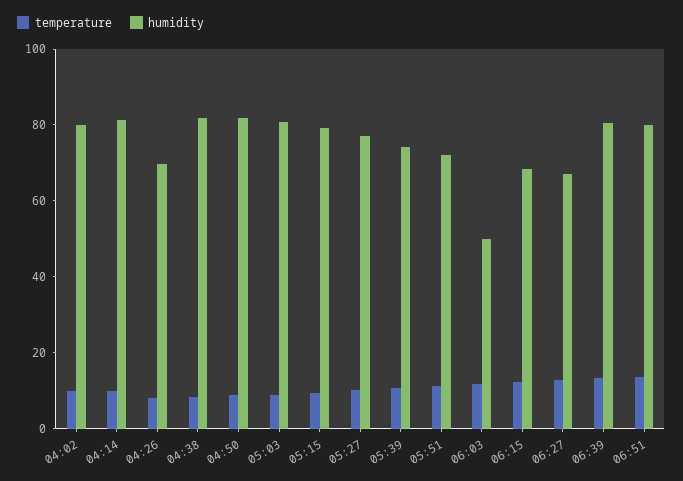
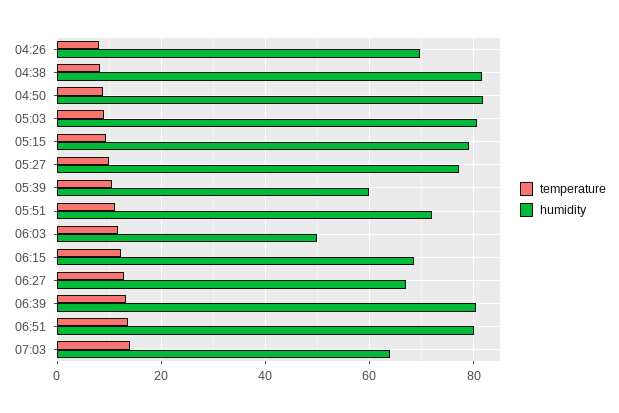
temperature, 04:02: 10 -> none
humidity, 04:02: 80 -> none
temperature, 04:14: 10 -> none
humidity, 04:14: 80 -> none
humidity, 05:39: 75 -> 60
temperature, 07:03: none -> 14
humidity, 07:03: none -> 64

